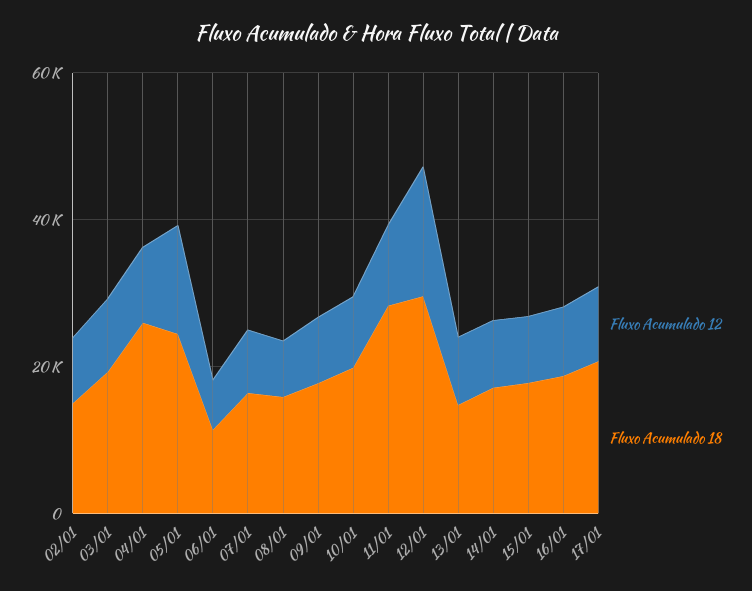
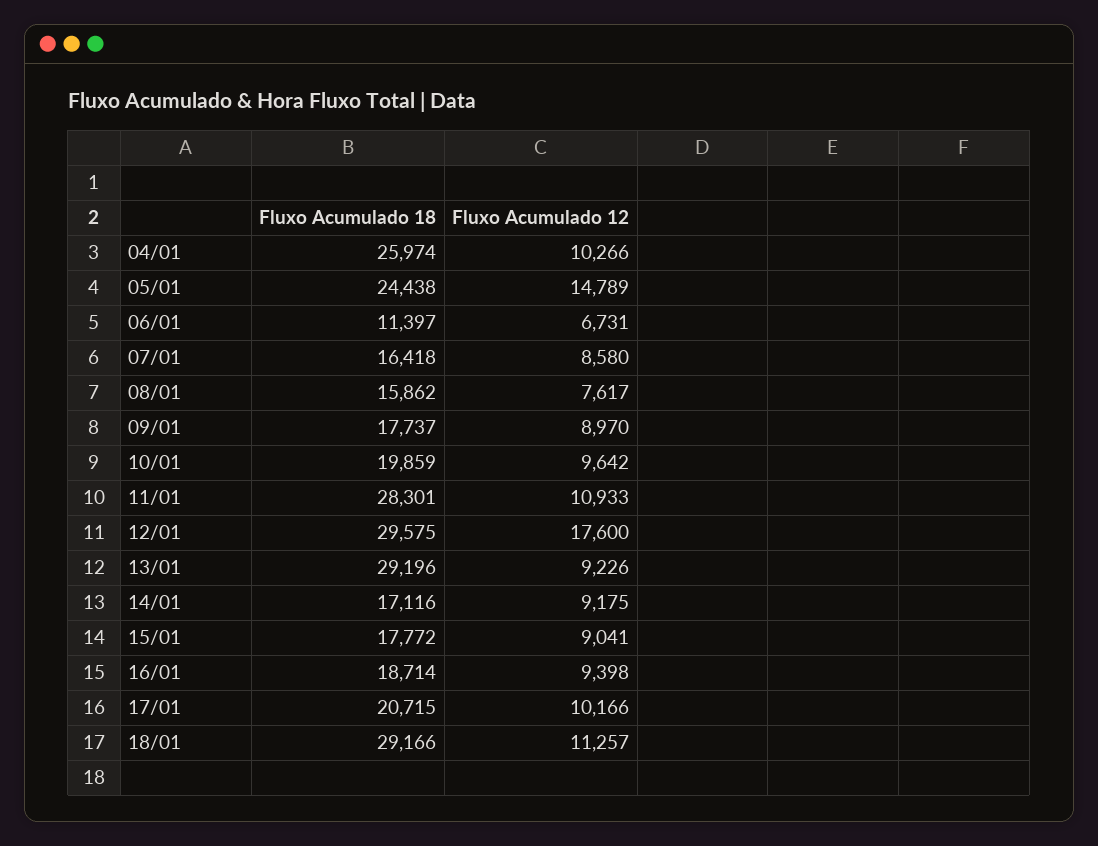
Fluxo Acumulado 12, 02/01: 10000 -> none
Fluxo Acumulado 18, 02/01: 15000 -> none
Fluxo Acumulado 12, 03/01: 10000 -> none
Fluxo Acumulado 18, 03/01: 20000 -> none
Fluxo Acumulado 18, 13/01: 15000 -> 29196
Fluxo Acumulado 18, 18/01: none -> 29166
Fluxo Acumulado 12, 18/01: none -> 11257

